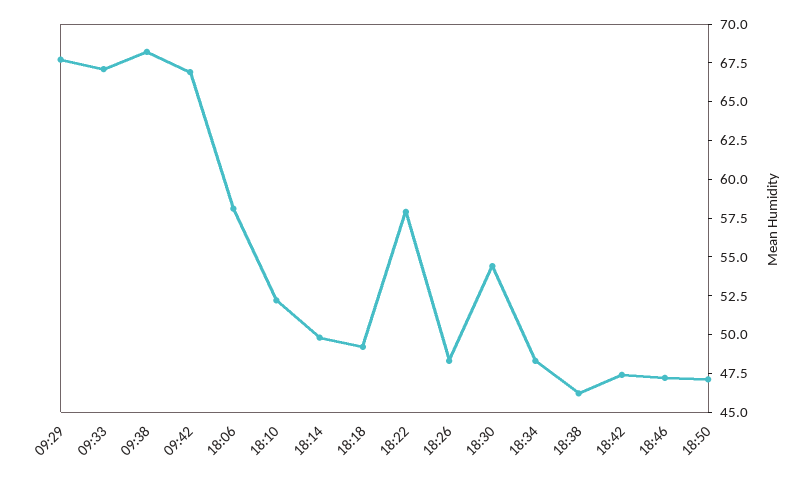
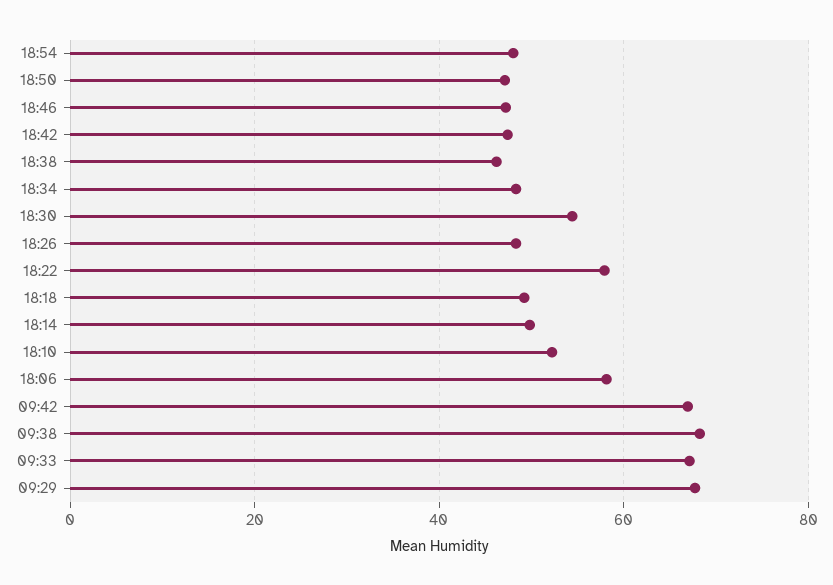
18:54: none -> 48

